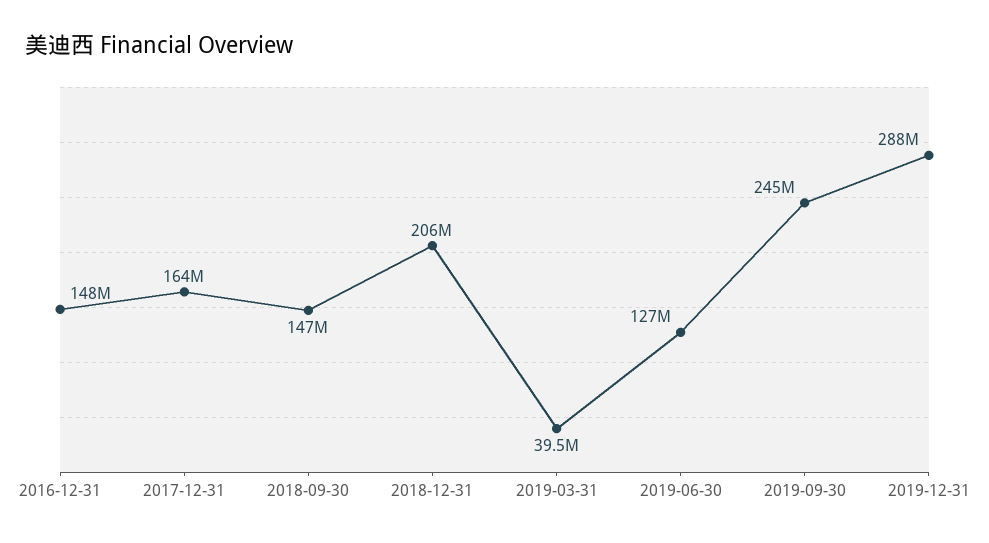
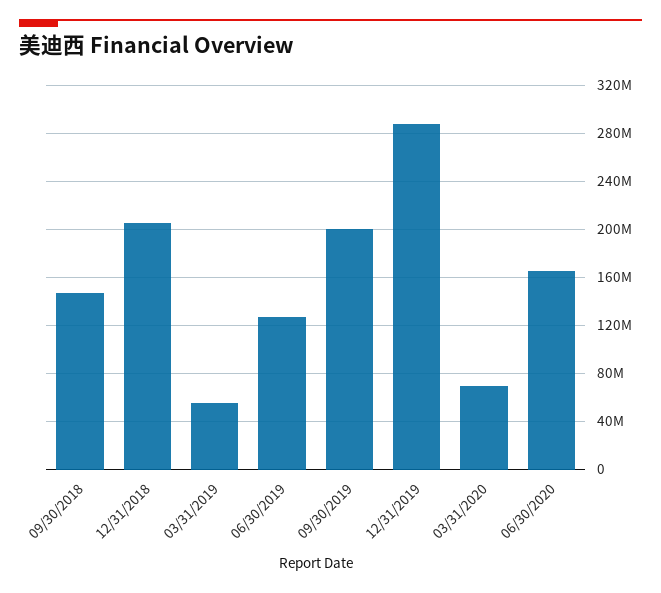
2016-12-31: 148000000 -> none
2017-12-31: 164000000 -> none
2019-03-31: 39500000 -> 55000000
2019-09-30: 245000000 -> 200000000
03/31/2020: none -> 70000000
06/30/2020: none -> 165000000

